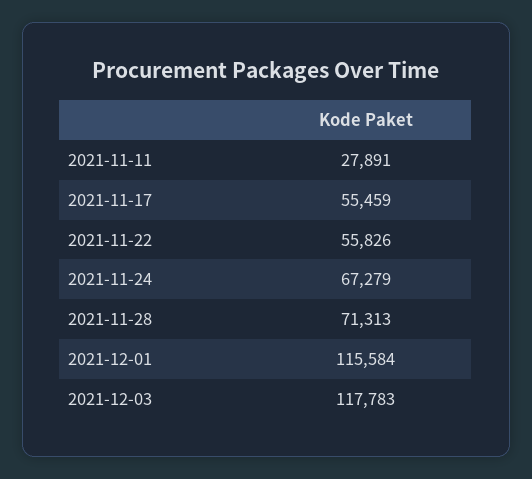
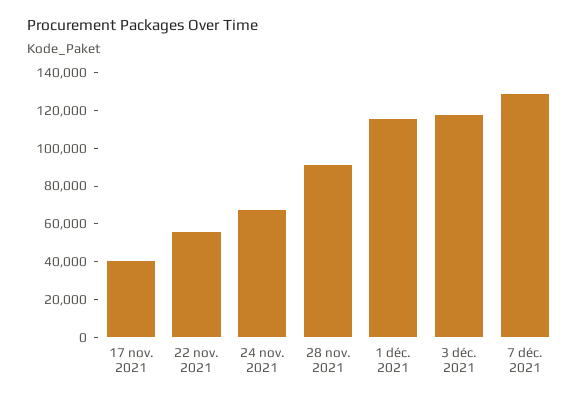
2021-11-11: 27891 -> none
2021-11-17: 55459 -> 40000
2021-11-28: 71313 -> 90000
7 déc. 2021: none -> 130000

